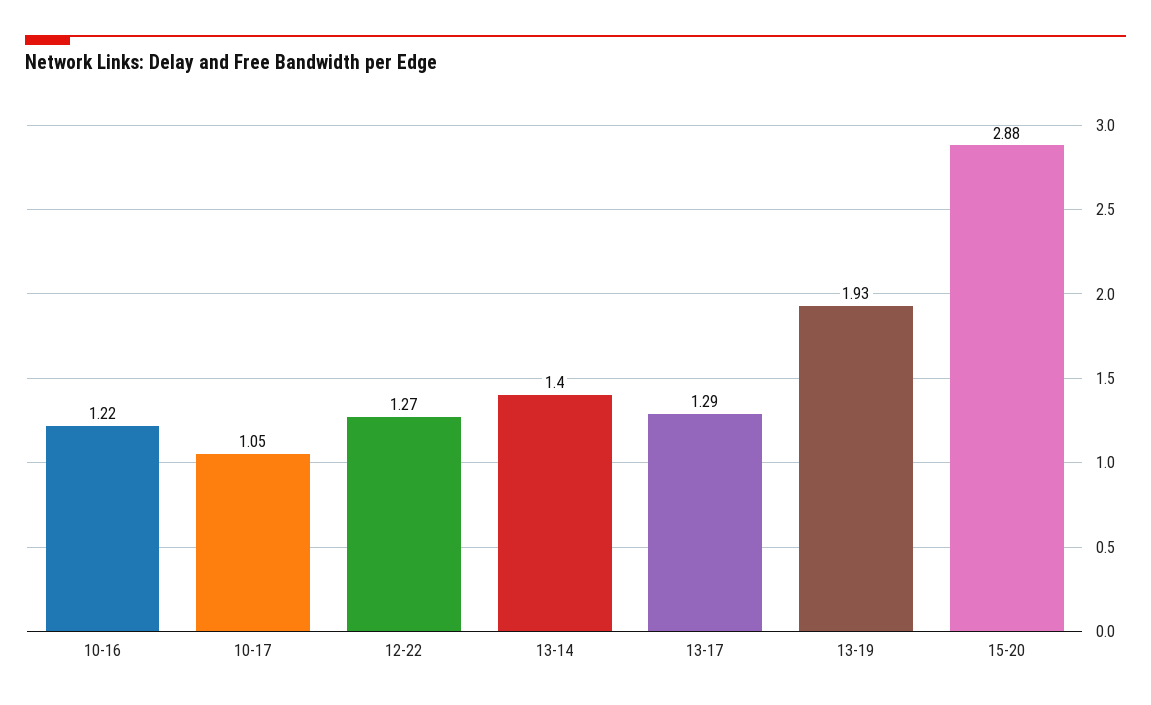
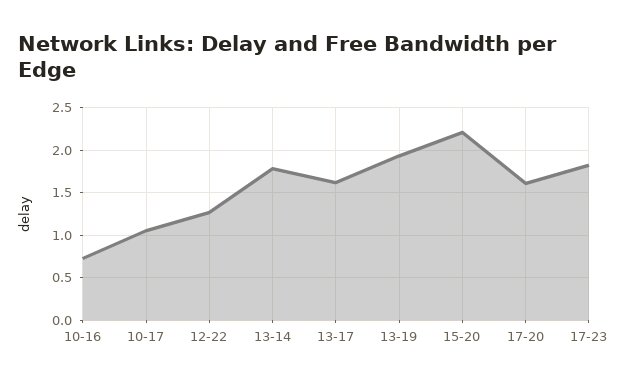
10-16: 1.22 -> 0.7
13-14: 1.4 -> 1.8
13-17: 1.29 -> 1.6
15-20: 2.88 -> 2.2
17-20: none -> 1.6
17-23: none -> 1.8

